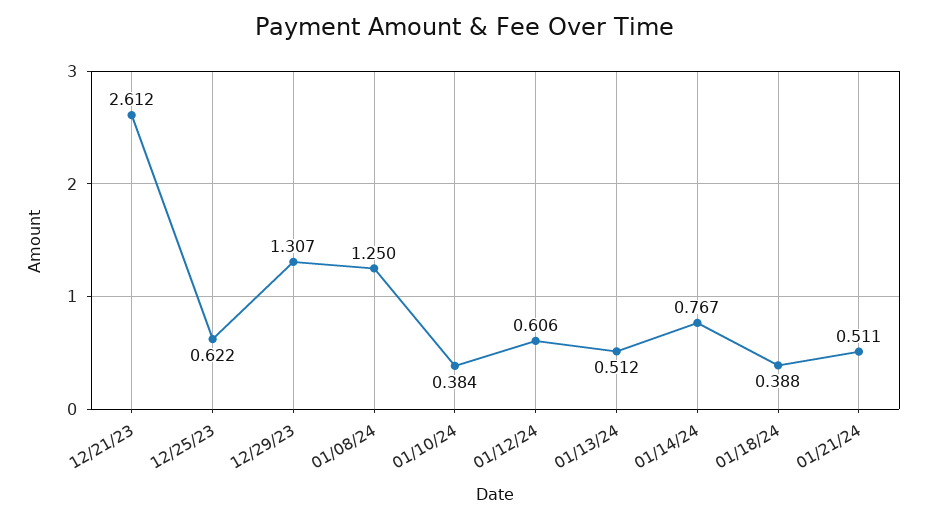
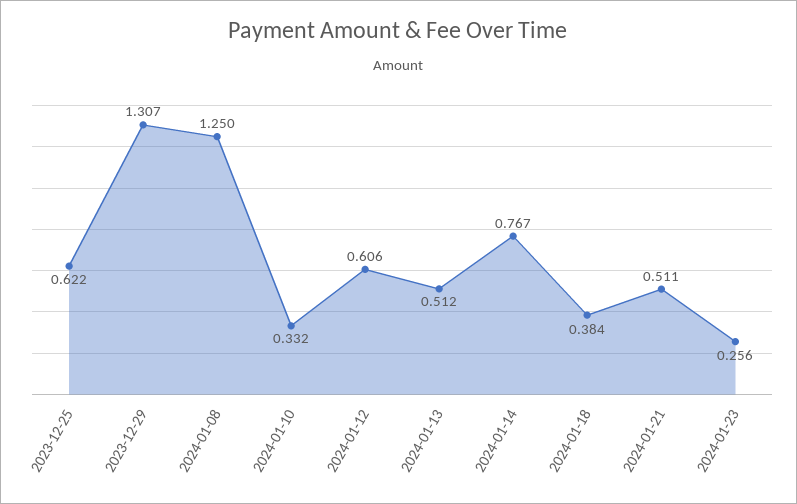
12/21/23: 2.612 -> none
01/10/24: 0.384 -> 0.332
01/18/24: 0.388 -> 0.384
2024-01-23: none -> 0.256

